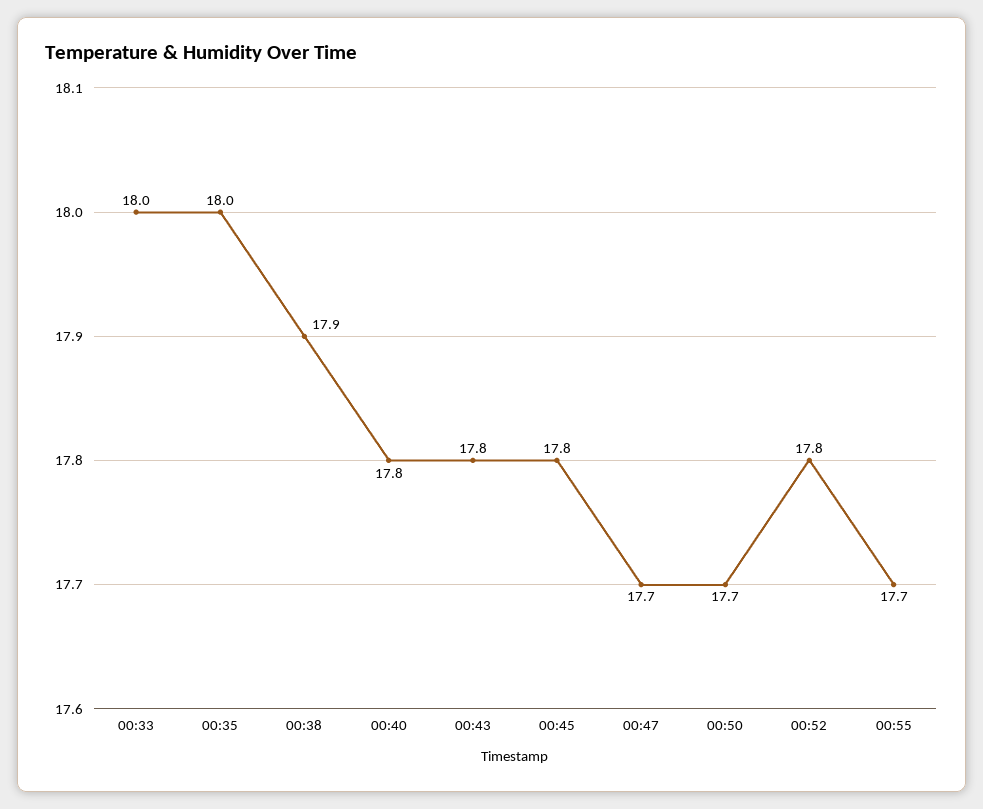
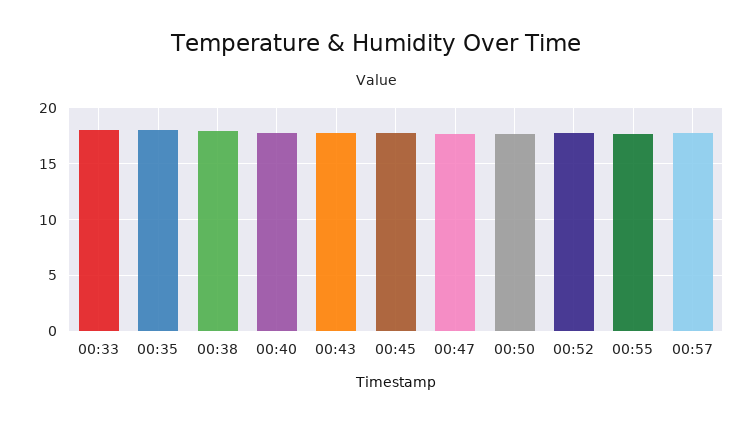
00:57: none -> 18

